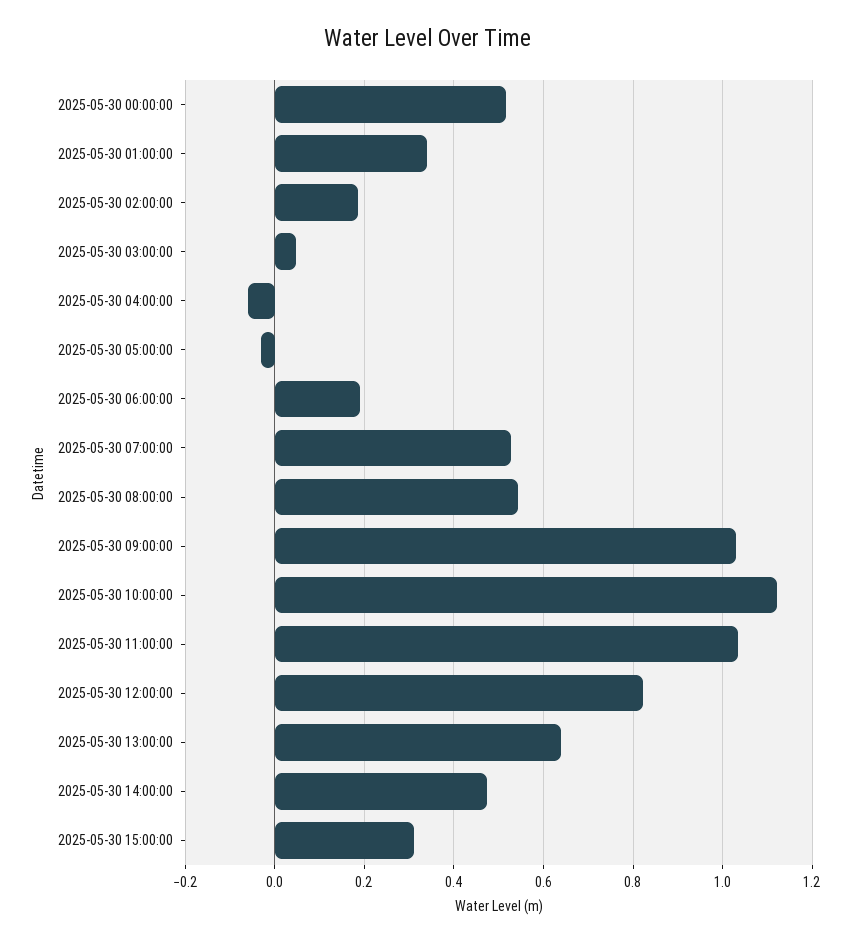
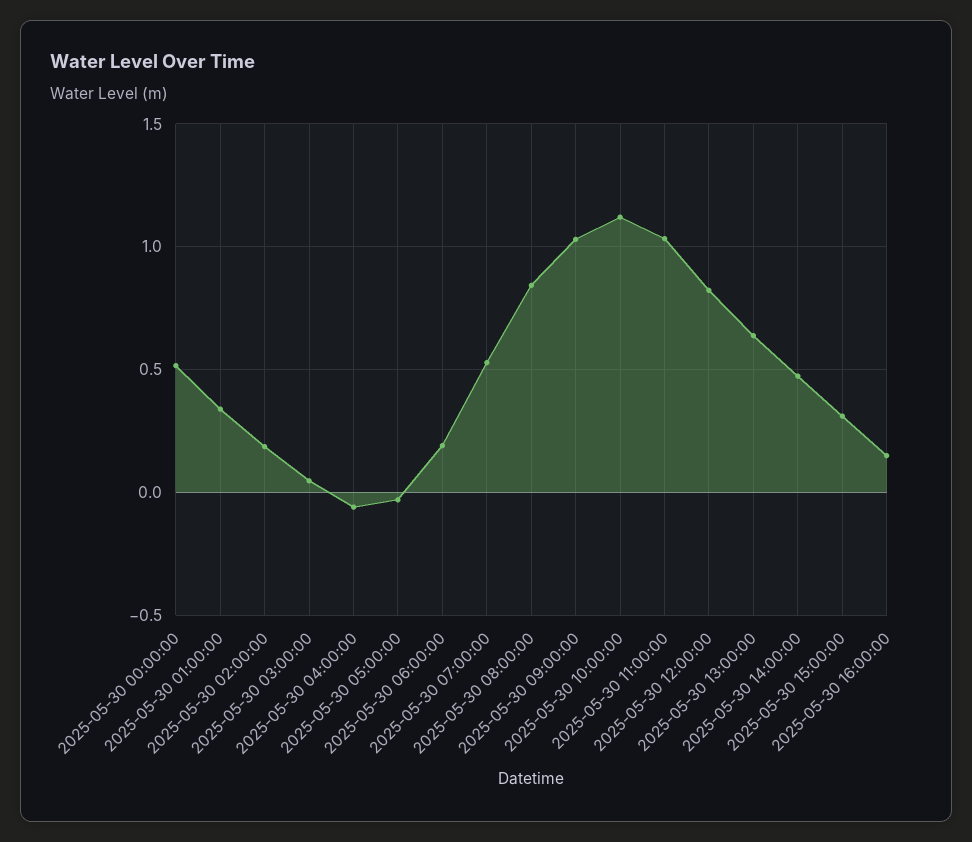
2025-05-30 08:00:00: 0.54 -> 0.85
2025-05-30 16:00:00: none -> 0.15

